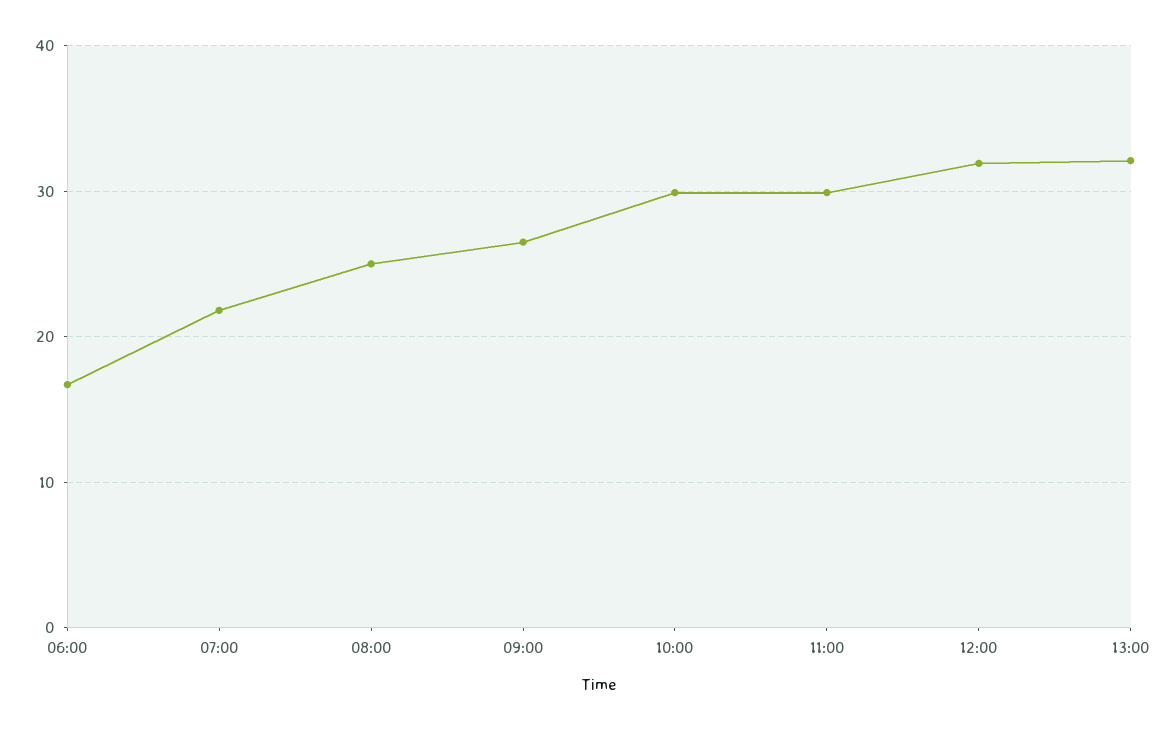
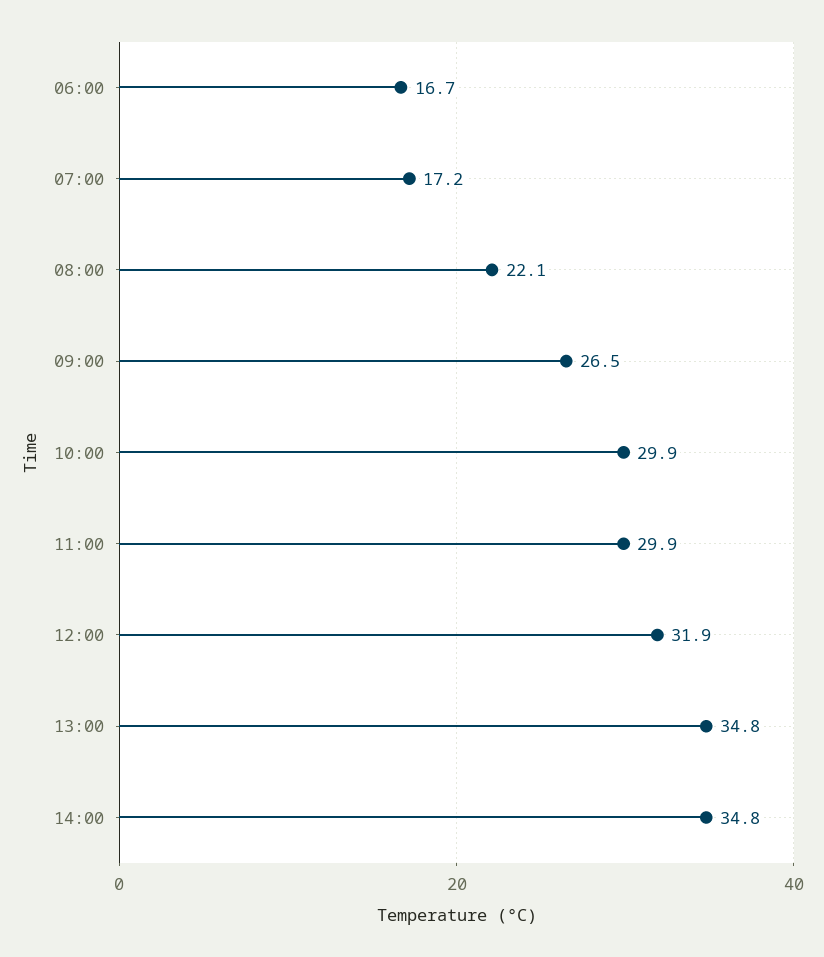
07:00: 22 -> 17.2
08:00: 25 -> 22.1
13:00: 32 -> 34.8
14:00: none -> 34.8

